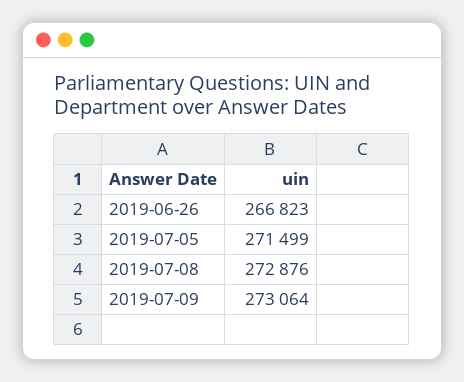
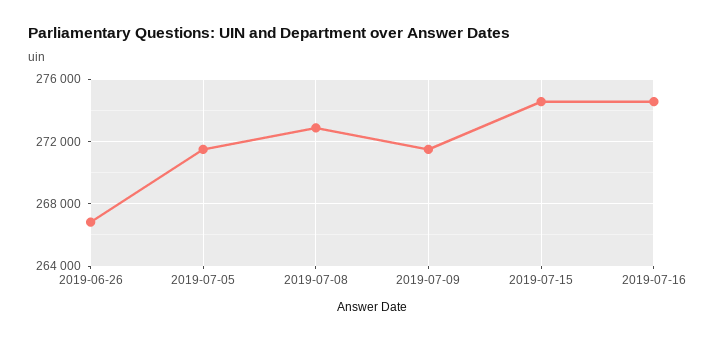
2019-07-09: 273064 -> 271500
2019-07-15: none -> 274500
2019-07-16: none -> 274500

